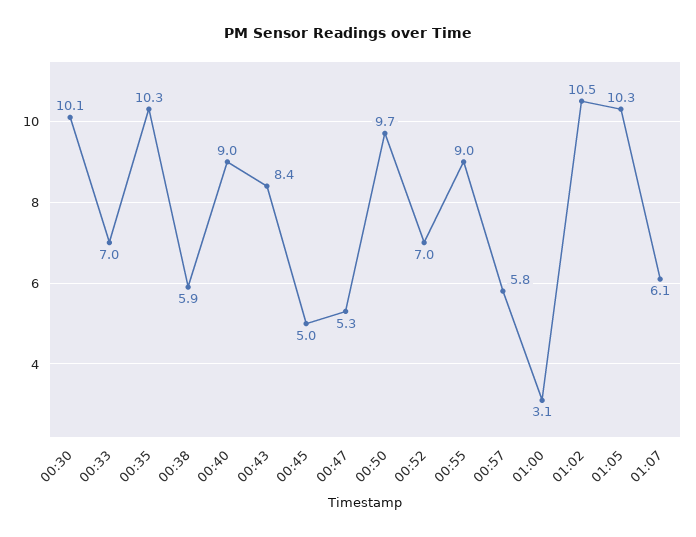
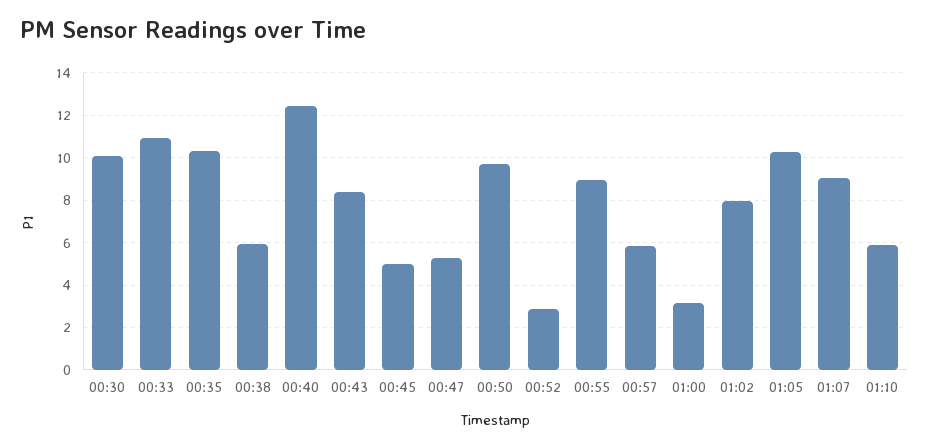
00:33: 7 -> 11
00:40: 9 -> 12.5
00:52: 7 -> 3
01:02: 10.5 -> 8
01:07: 6.1 -> 9
01:10: none -> 6

